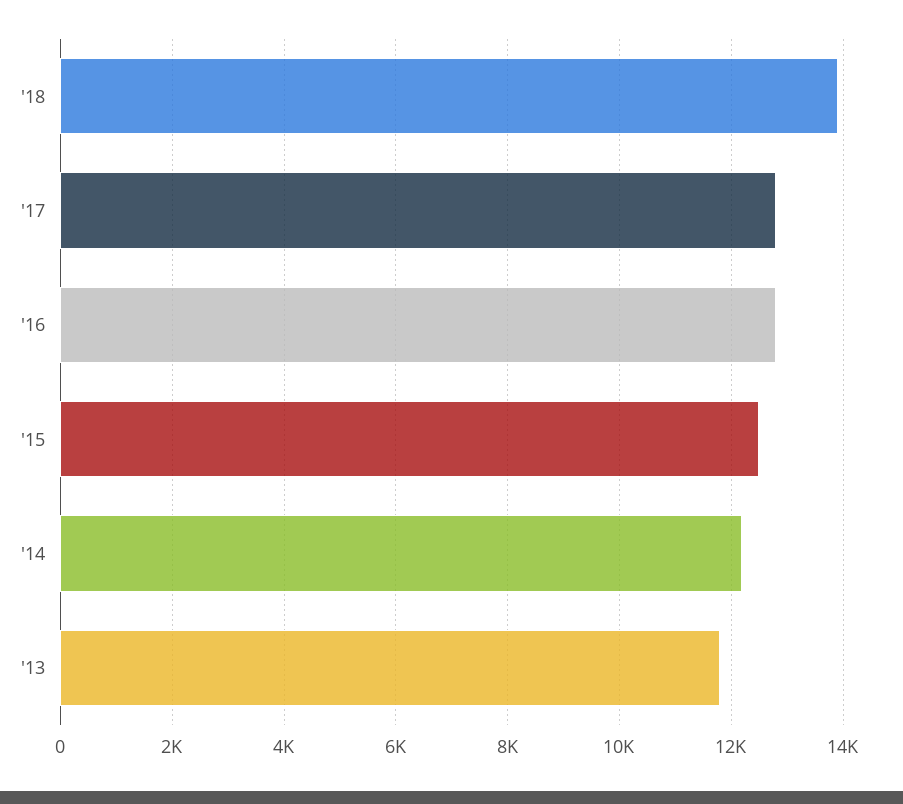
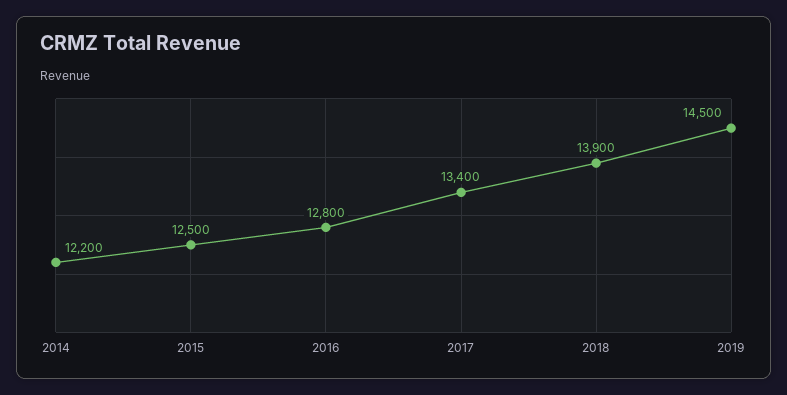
'17: 12800 -> 13400
'13: 11800 -> none
2019: none -> 14500

